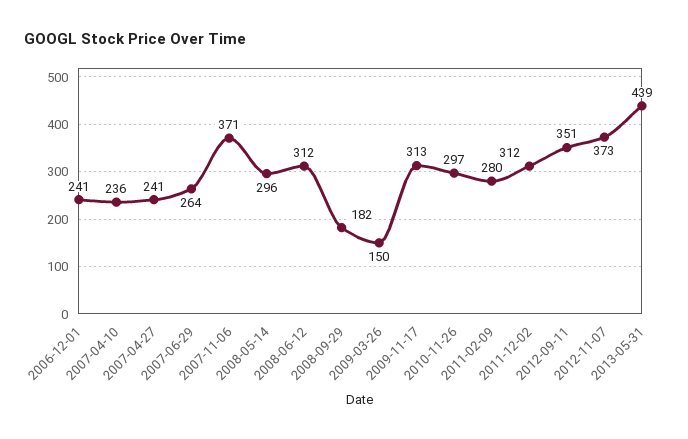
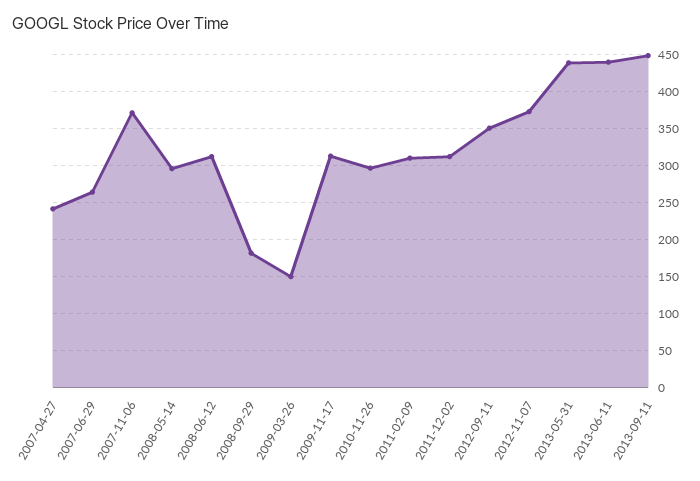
2006-12-01: 241 -> none
2007-04-10: 236 -> none
2011-02-09: 280 -> 310
2013-06-11: none -> 440
2013-09-11: none -> 450

